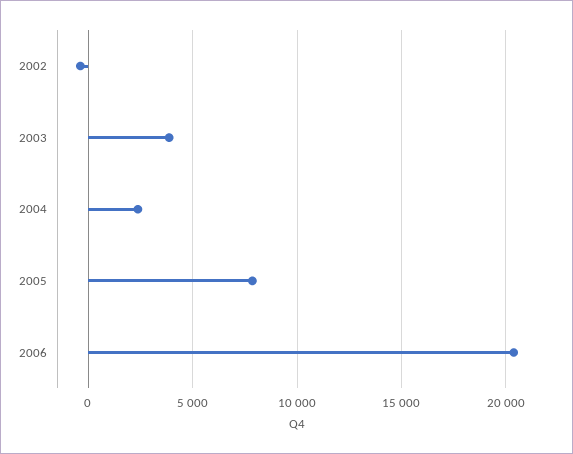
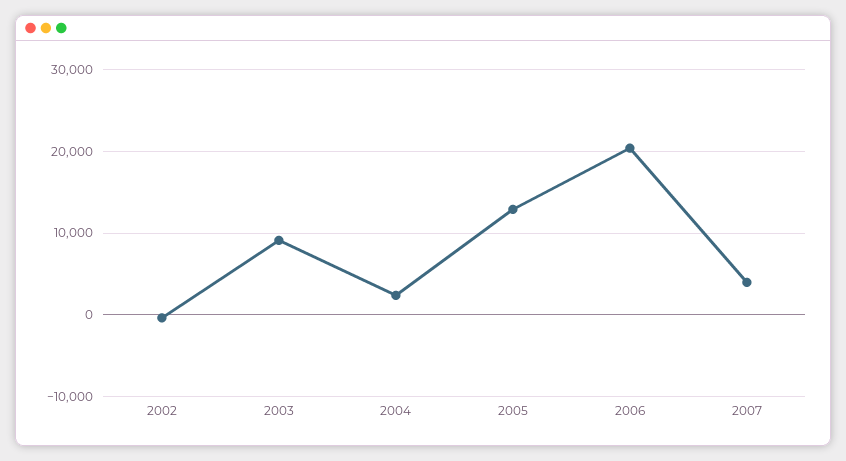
2003: 4000 -> 9000
2005: 8000 -> 13000
2007: none -> 4000

